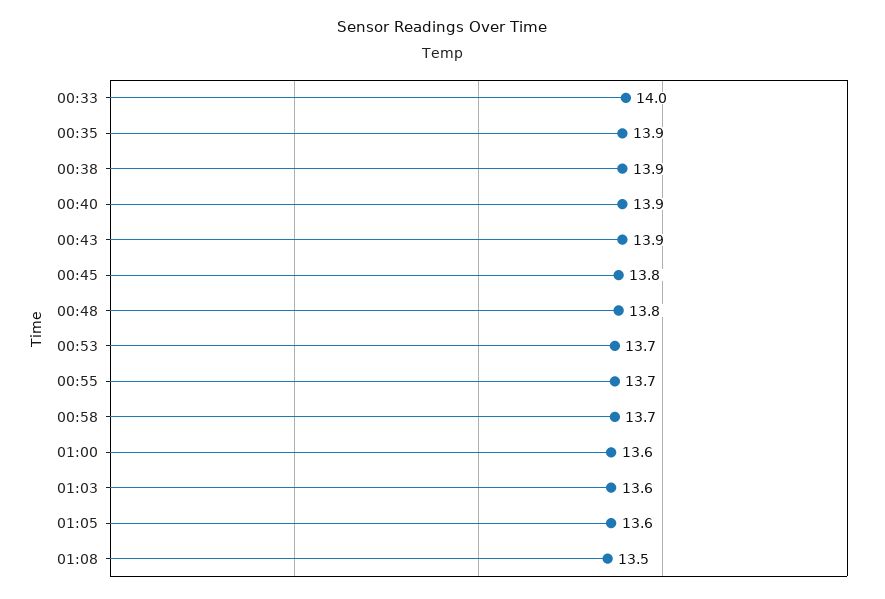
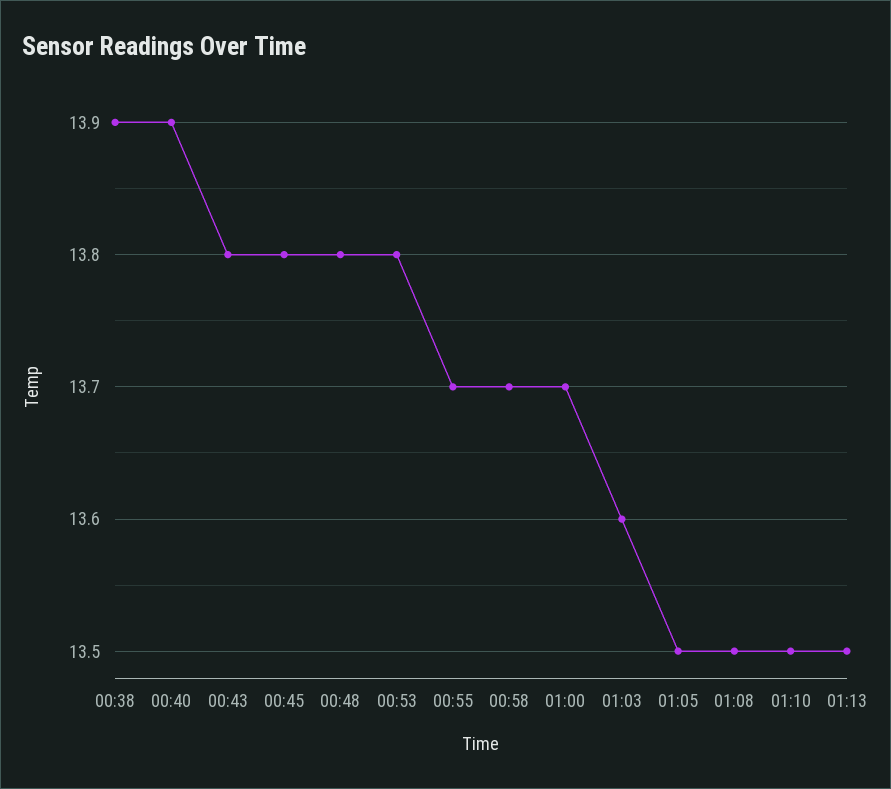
00:33: 14 -> none
00:35: 13.9 -> none
00:43: 13.9 -> 13.8
00:53: 13.7 -> 13.8
01:00: 13.6 -> 13.7
01:05: 13.6 -> 13.5
01:10: none -> 13.5
01:13: none -> 13.5

